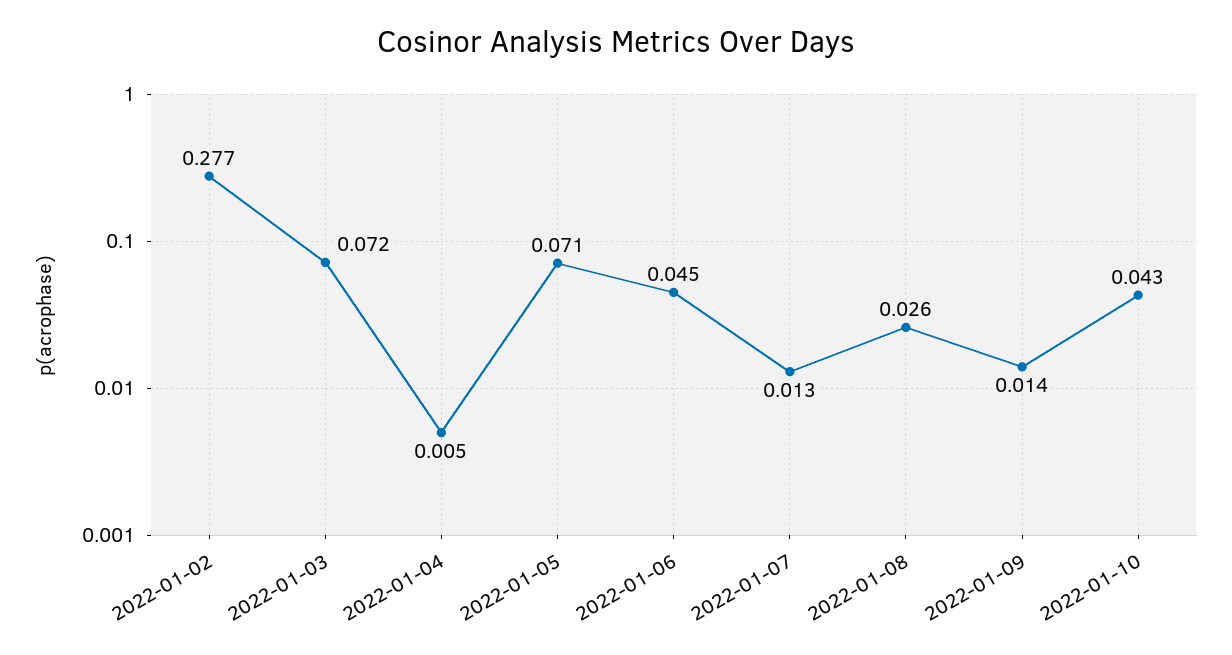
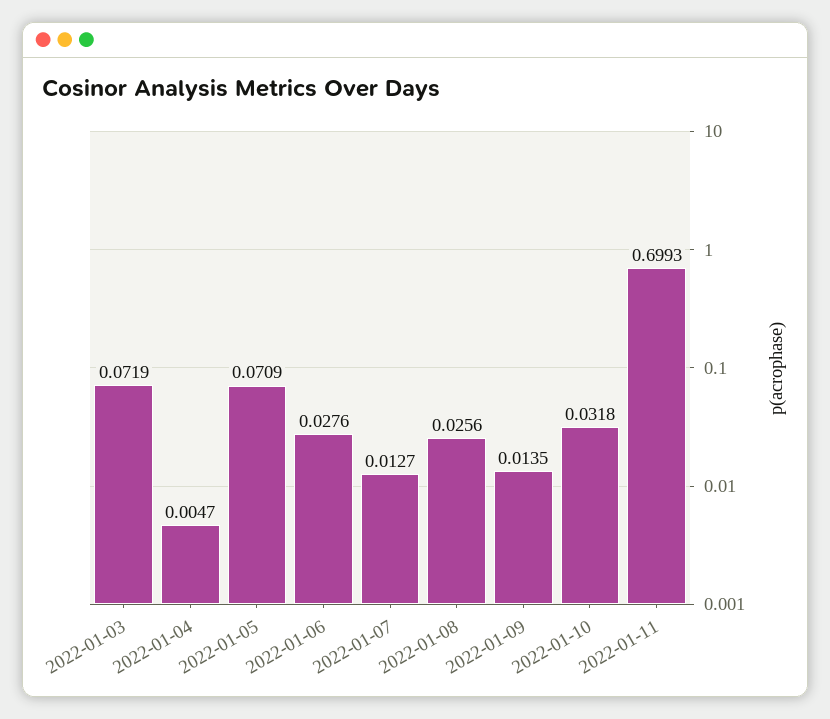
2022-01-02: 0.277 -> none
2022-01-06: 0.045 -> 0.0276
2022-01-10: 0.043 -> 0.0318
2022-01-11: none -> 0.6993

